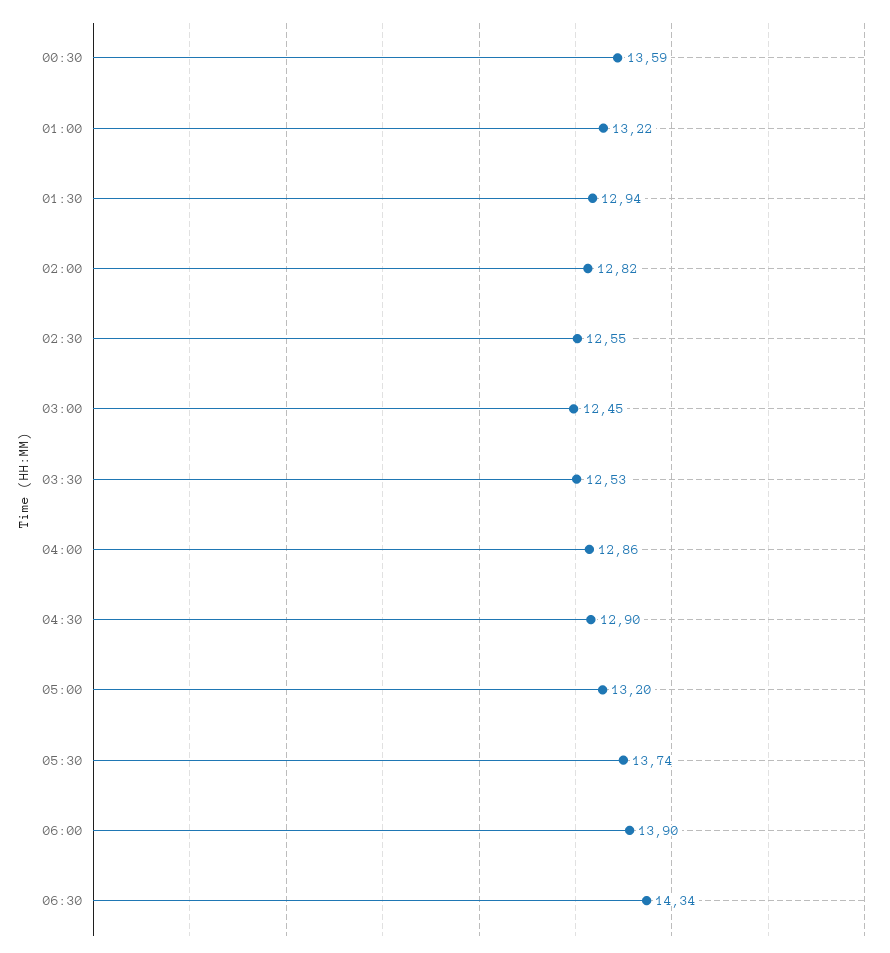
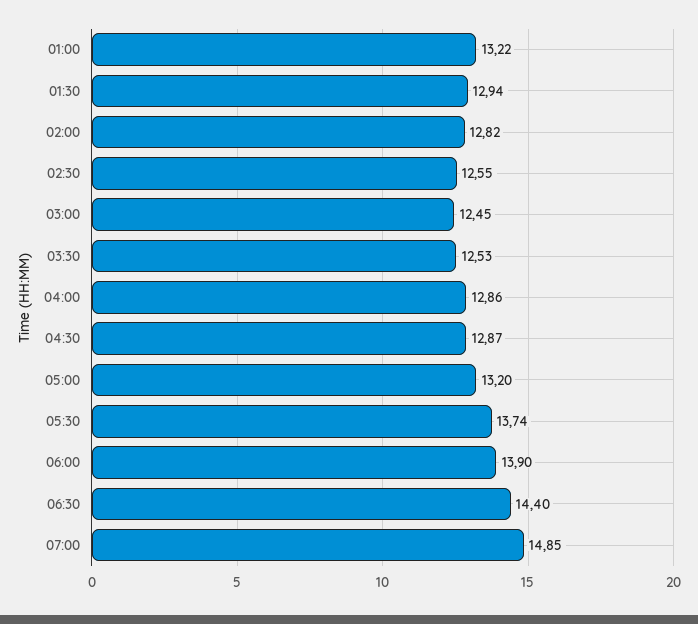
00:30: 13.59 -> none
04:30: 12.9 -> 12.87
06:30: 14.34 -> 14.4
07:00: none -> 14.85

